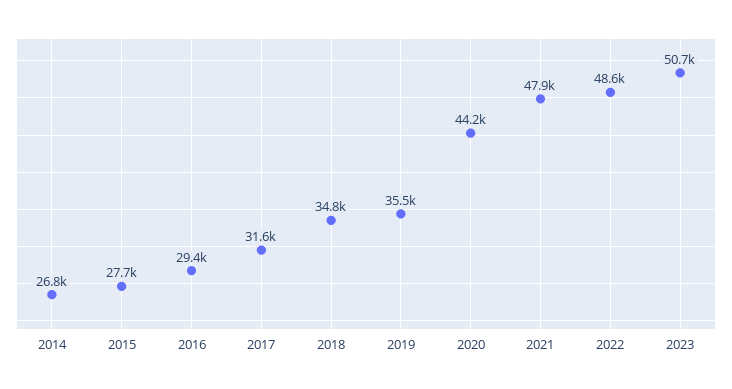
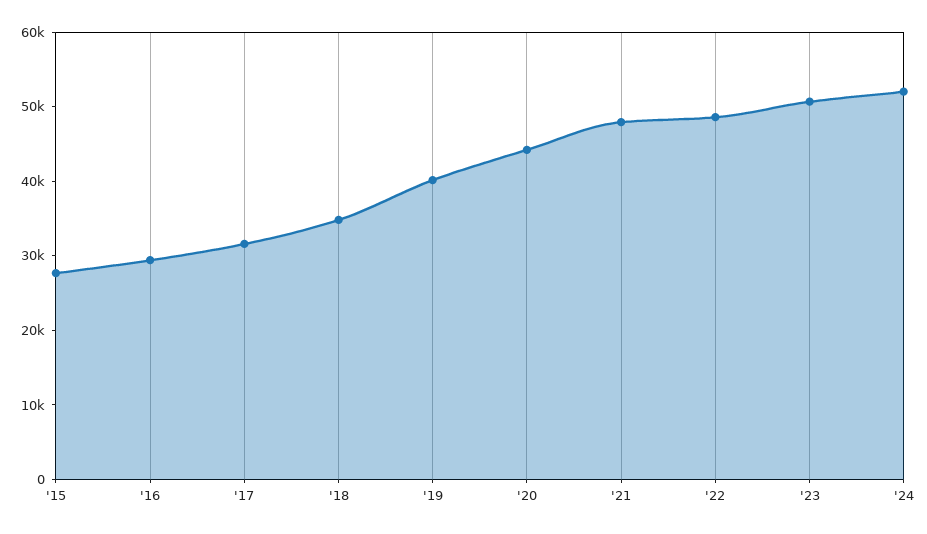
2014: 26800 -> none
2019: 35500 -> 40000
'24: none -> 52000

